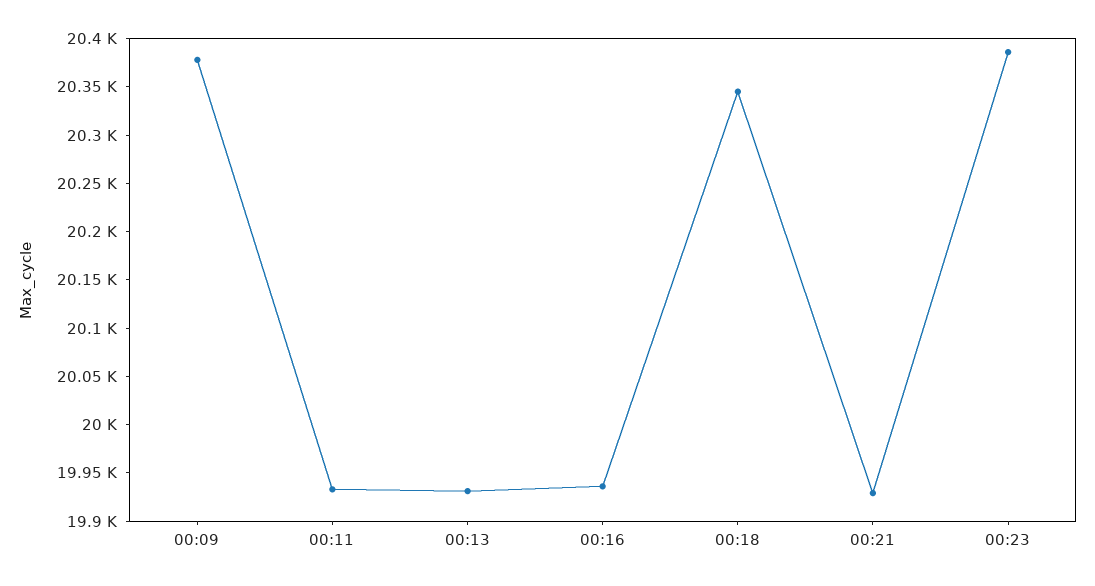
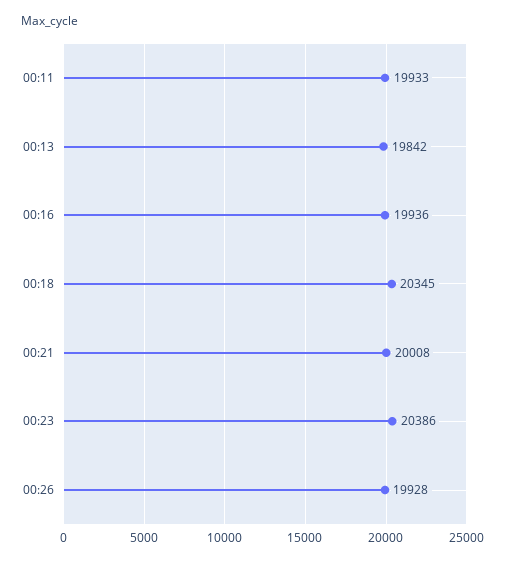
00:09: 20380 -> none
00:13: 19930 -> 19842
00:21: 19930 -> 20008
00:26: none -> 19928

